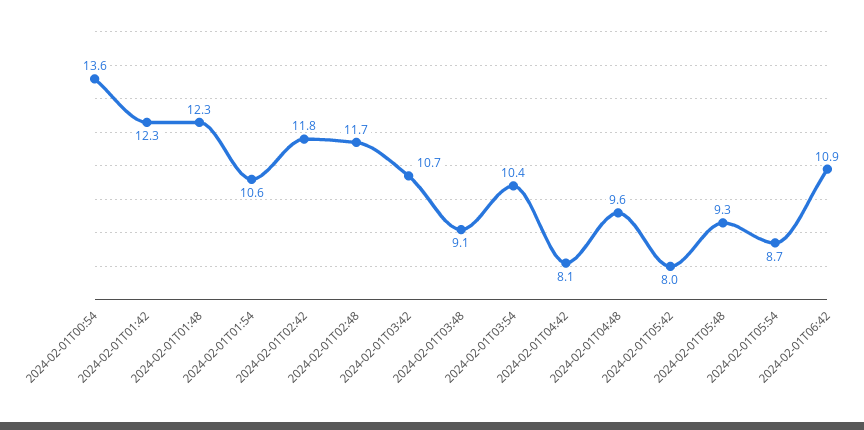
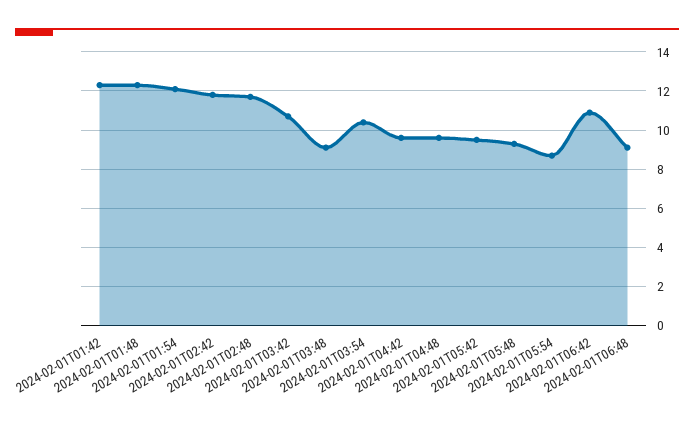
2024-02-01T00:54: 13.6 -> none
2024-02-01T01:54: 10.6 -> 12
2024-02-01T04:42: 8.1 -> 9.5
2024-02-01T05:42: 8 -> 9.5
2024-02-01T06:48: none -> 9

